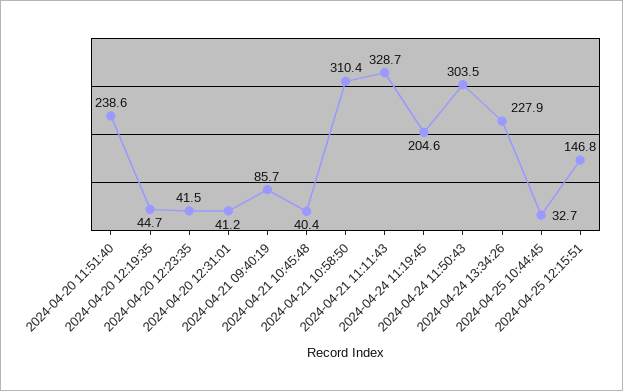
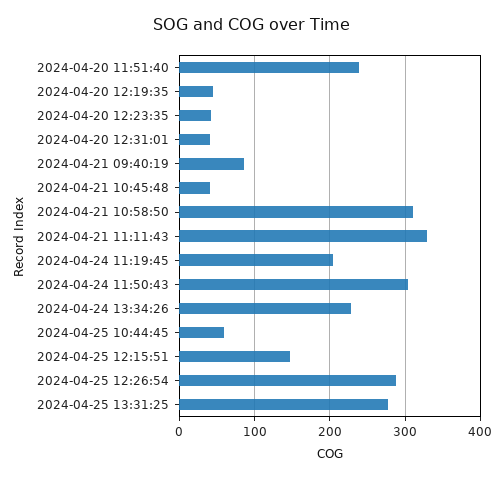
2024-04-25 10:44:45: 32.7 -> 60
2024-04-25 12:26:54: none -> 290
2024-04-25 13:31:25: none -> 280

